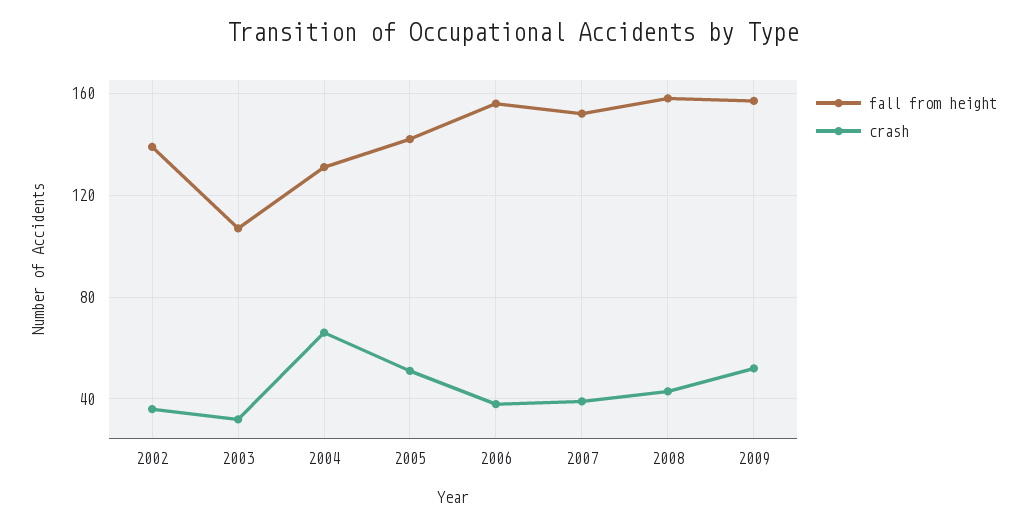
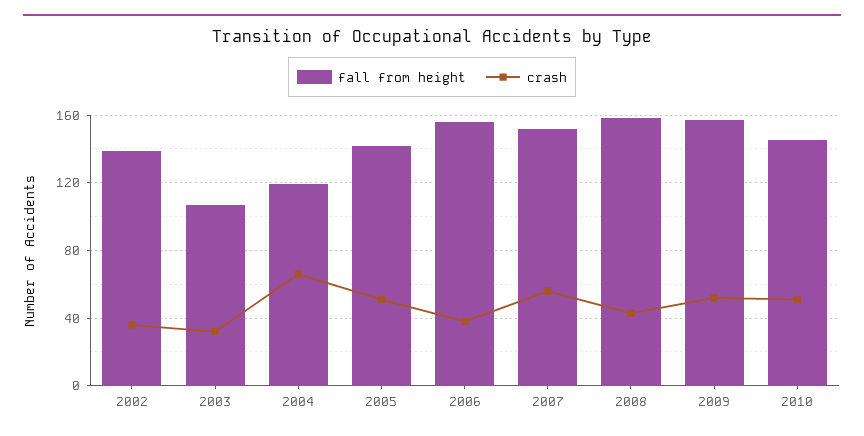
fall from height, 2004: 130 -> 120
crash, 2007: 40 -> 55
fall from height, 2010: none -> 145
crash, 2010: none -> 50

